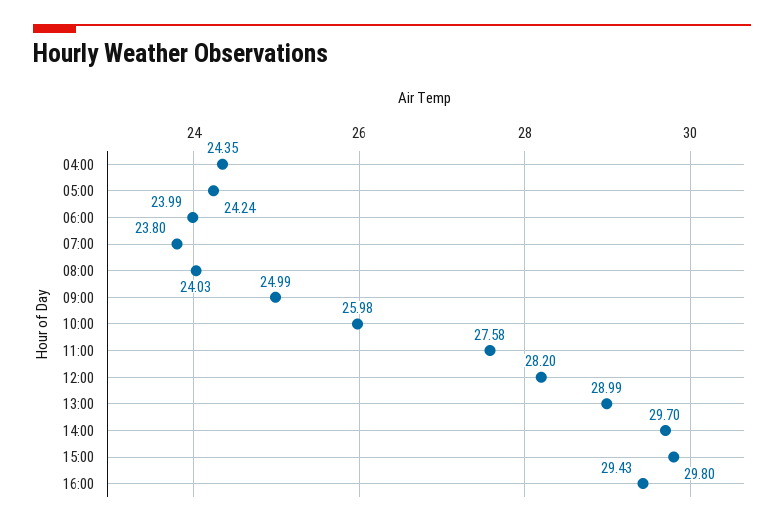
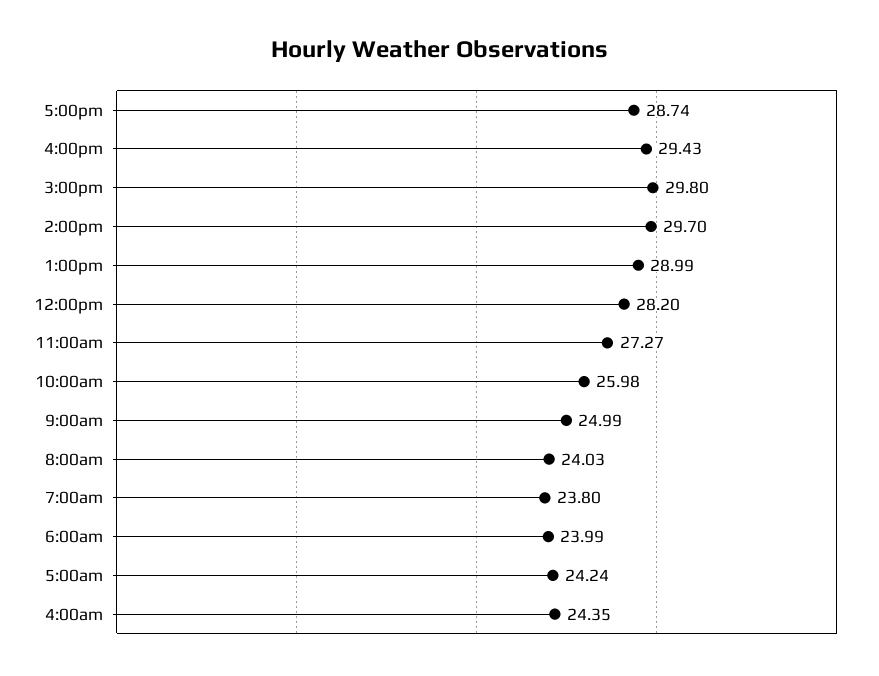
11:00: 27.58 -> 27.27
5:00pm: none -> 28.74

